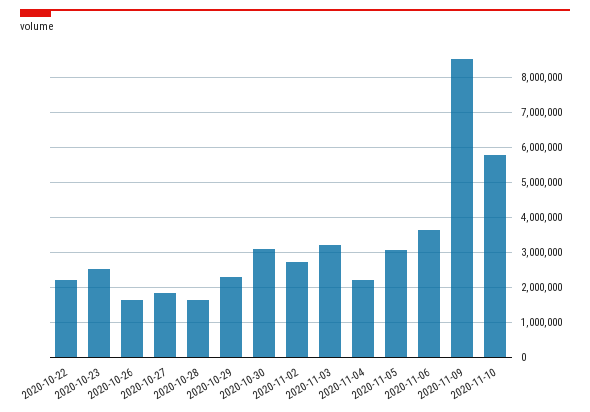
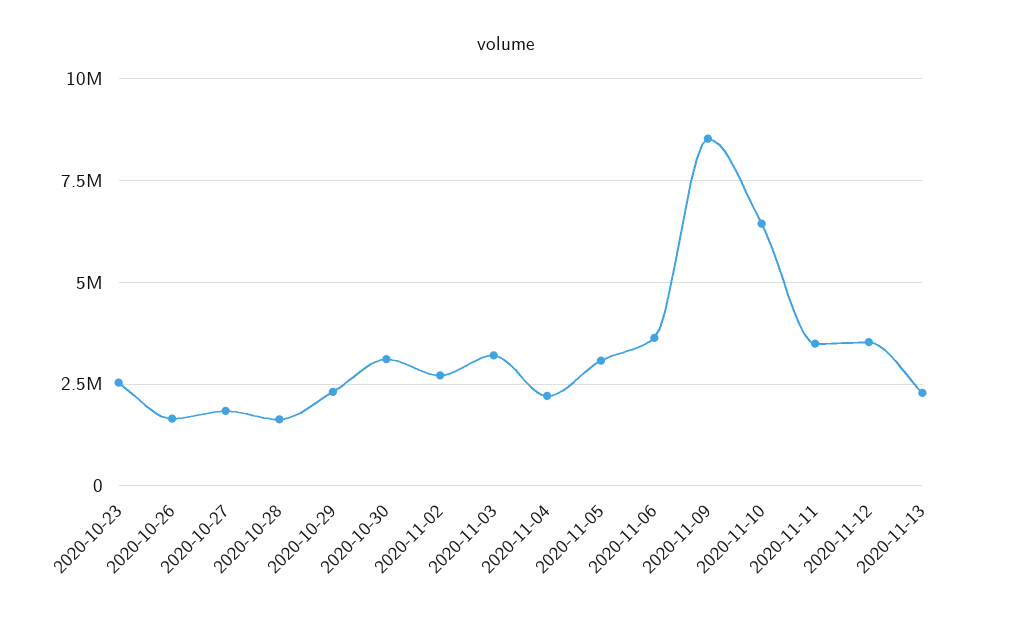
2020-10-22: 2200000 -> none
2020-11-10: 5800000 -> 6500000
2020-11-11: none -> 3500000
2020-11-12: none -> 3500000
2020-11-13: none -> 2250000

